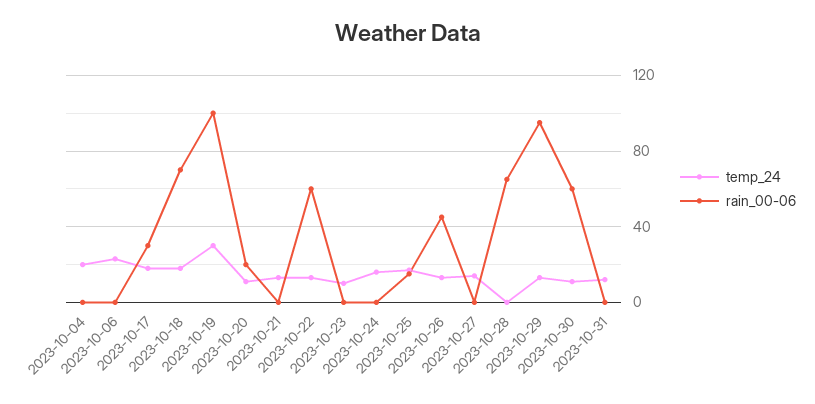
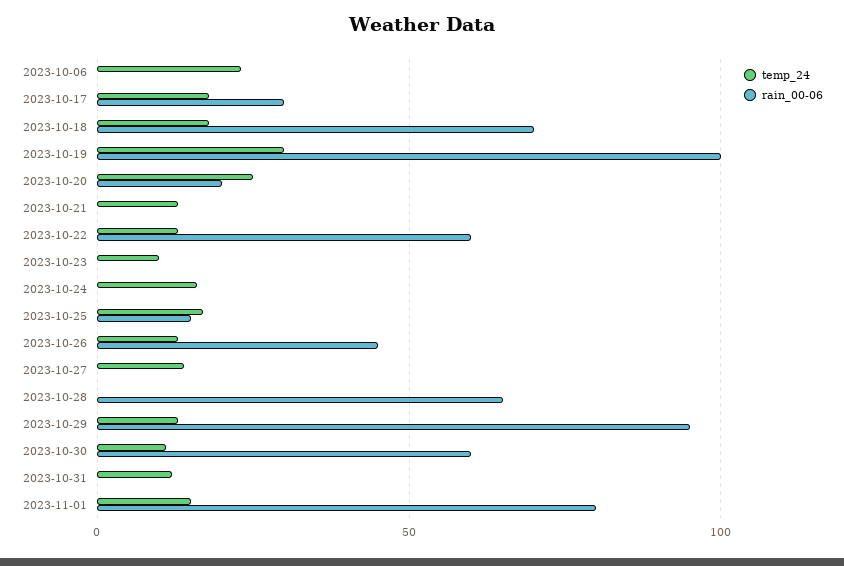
temp_24, 2023-10-04: 20 -> none
rain_00-06, 2023-10-04: 0 -> none
temp_24, 2023-10-20: 10 -> 25
temp_24, 2023-11-01: none -> 15
rain_00-06, 2023-11-01: none -> 80

